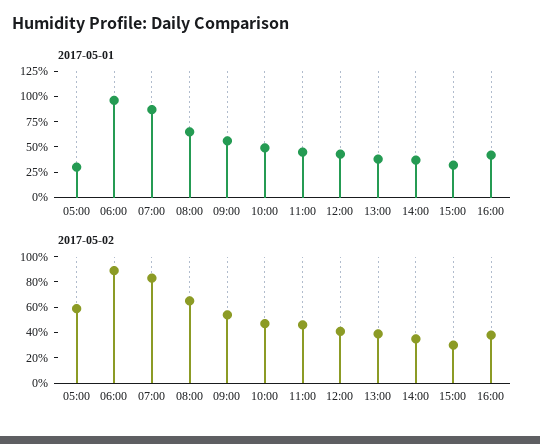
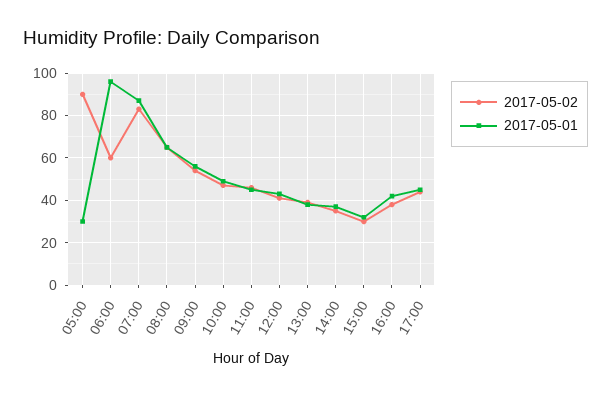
2017-05-02, 05:00: 60 -> 90
2017-05-02, 06:00: 90 -> 60
2017-05-02, 17:00: none -> 45
2017-05-01, 17:00: none -> 45

